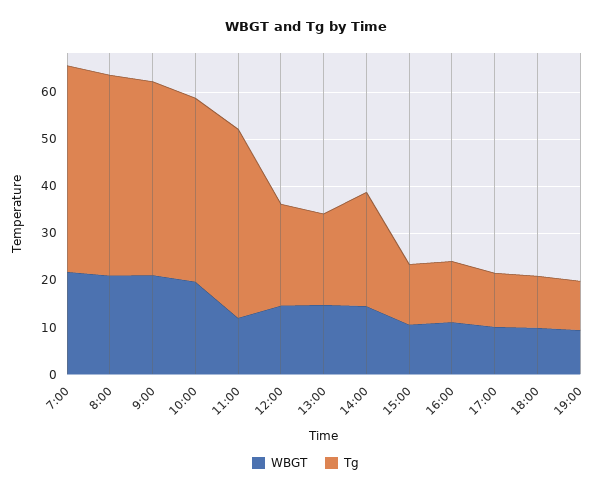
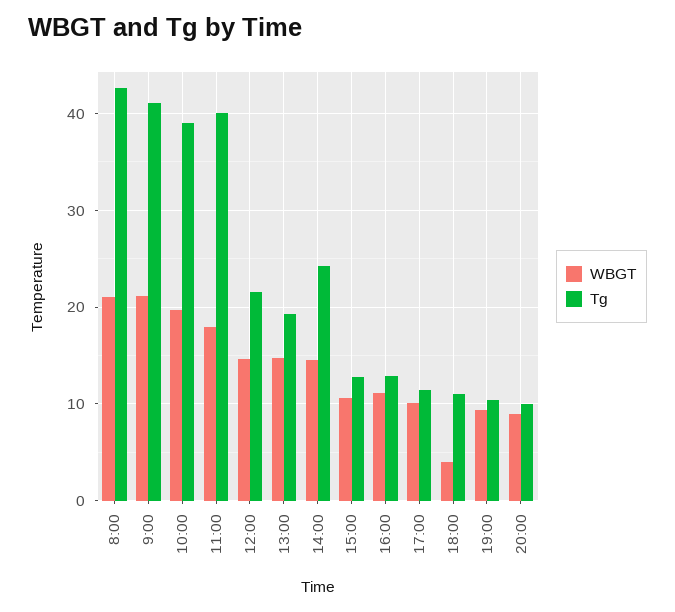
WBGT, 7:00: 22 -> none
Tg, 7:00: 44 -> none
WBGT, 11:00: 12 -> 18
WBGT, 18:00: 10 -> 4
WBGT, 20:00: none -> 9
Tg, 20:00: none -> 10

